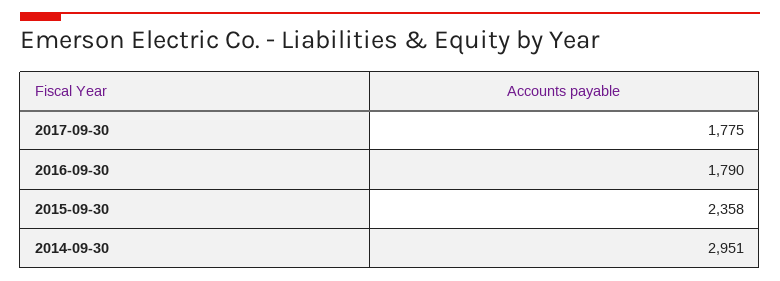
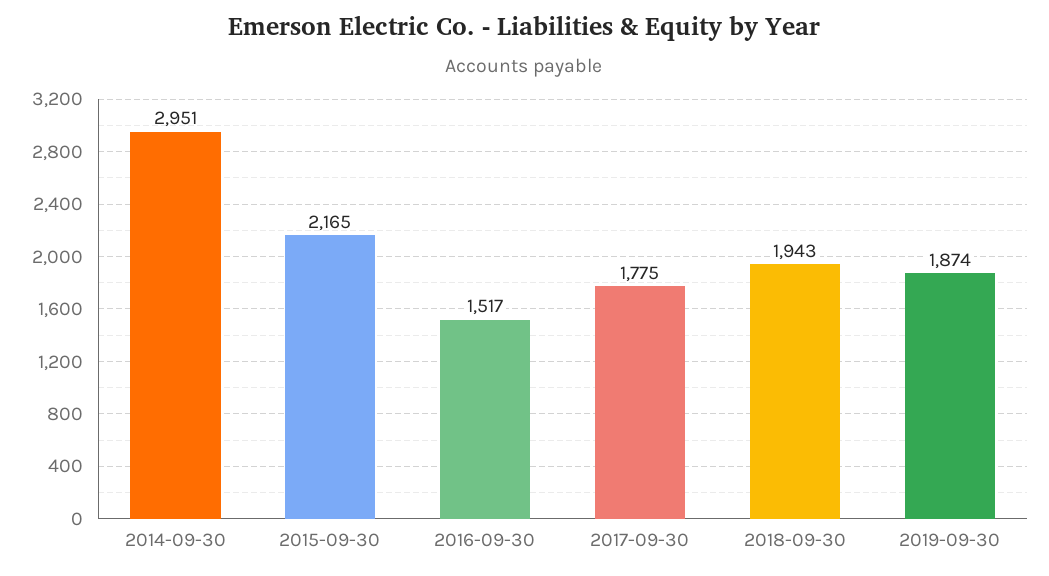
2016-09-30: 1790 -> 1517
2015-09-30: 2358 -> 2165
2018-09-30: none -> 1943
2019-09-30: none -> 1874

